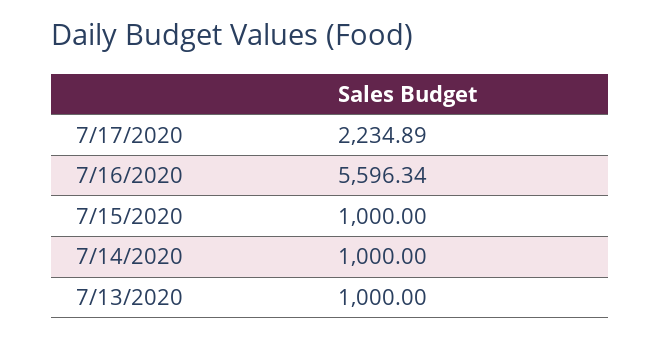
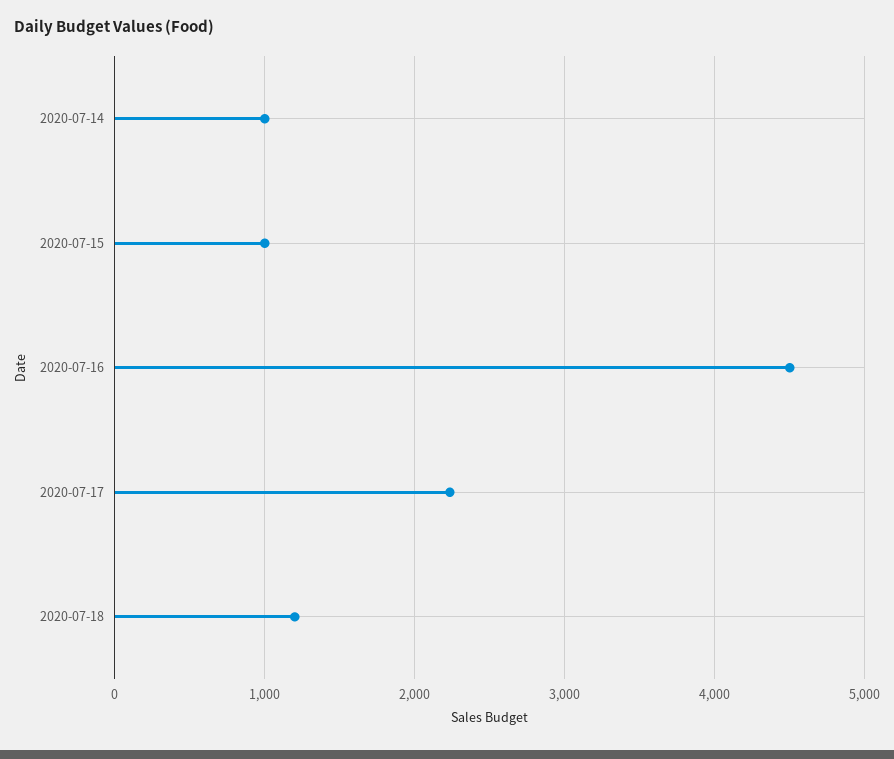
7/16/2020: 5596.34 -> 4500
7/13/2020: 1000 -> none
2020-07-18: none -> 1200

